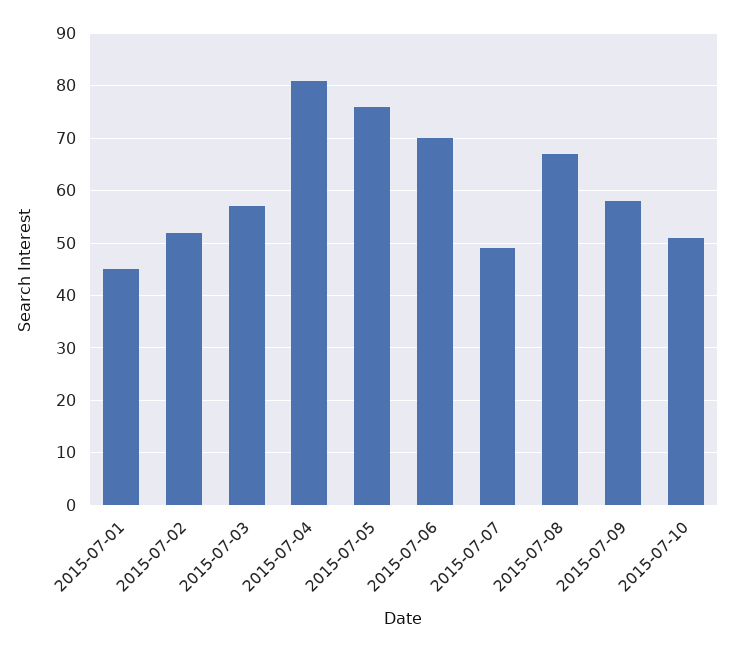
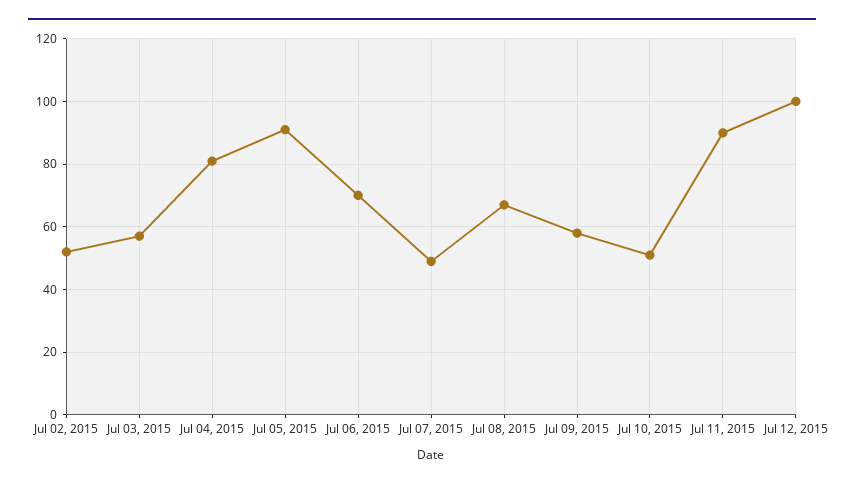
2015-07-01: 45 -> none
2015-07-05: 75 -> 90
Jul 11, 2015: none -> 90
Jul 12, 2015: none -> 100

